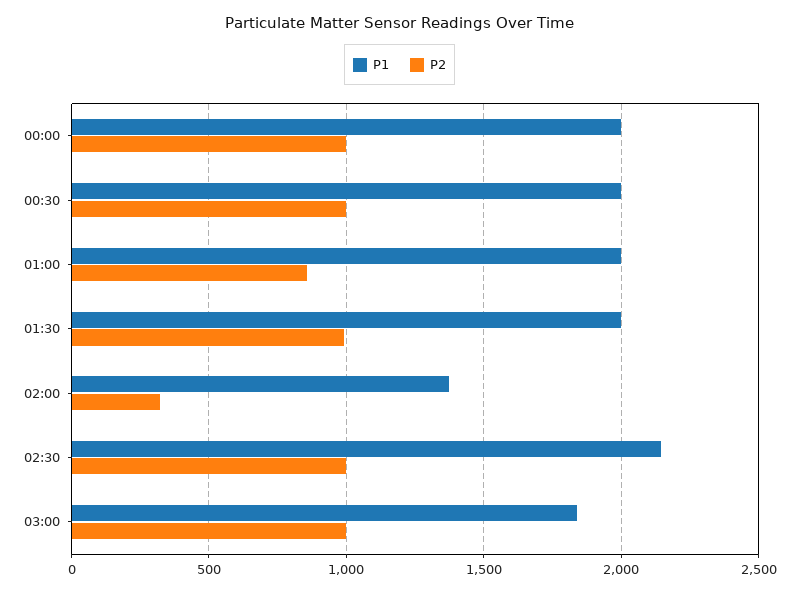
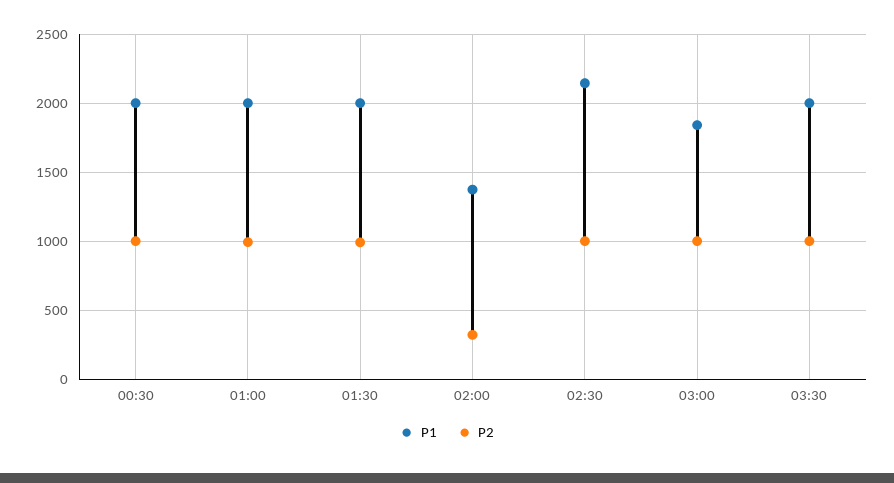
P1, 00:00: 2000 -> none
P2, 00:00: 1000 -> none
P2, 01:00: 850 -> 1000
P1, 03:30: none -> 2000
P2, 03:30: none -> 1000

